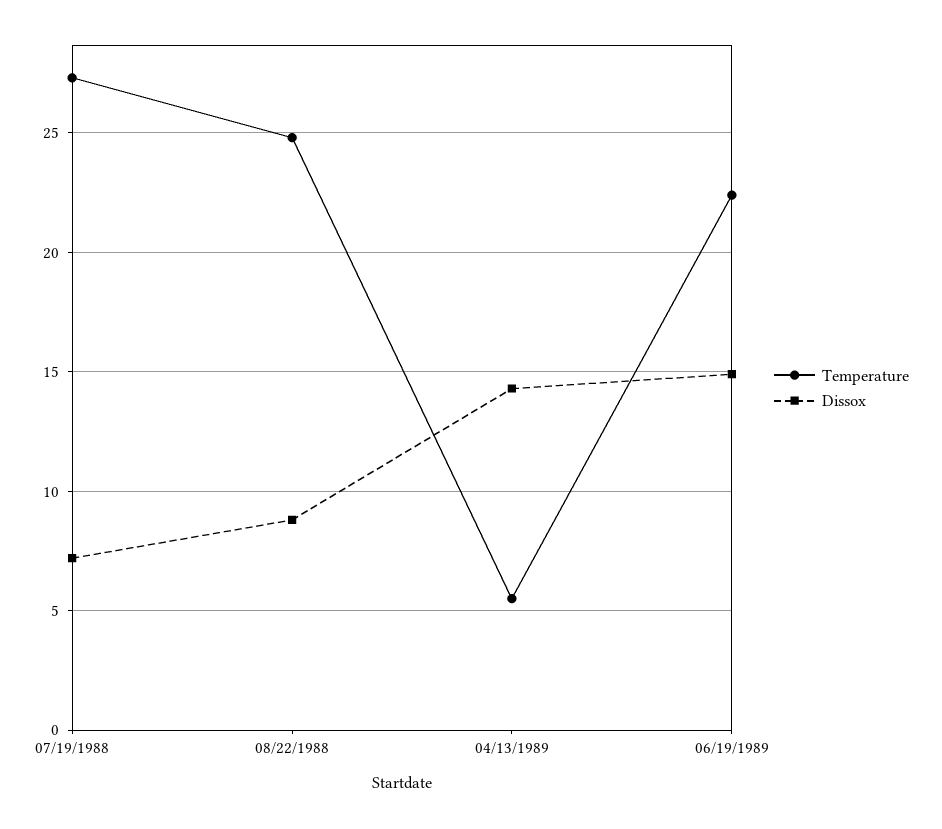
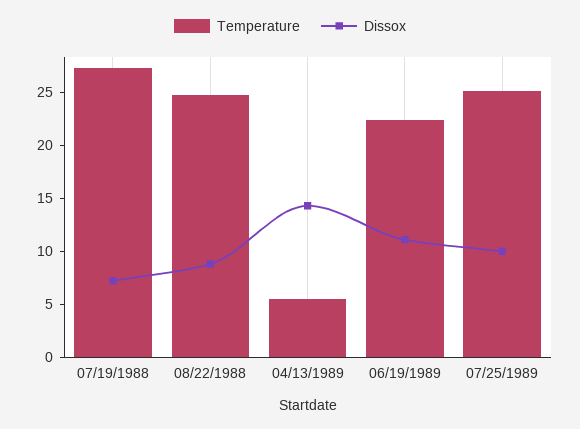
Dissox, 06/19/1989: 15 -> 11
Temperature, 07/25/1989: none -> 25
Dissox, 07/25/1989: none -> 10

